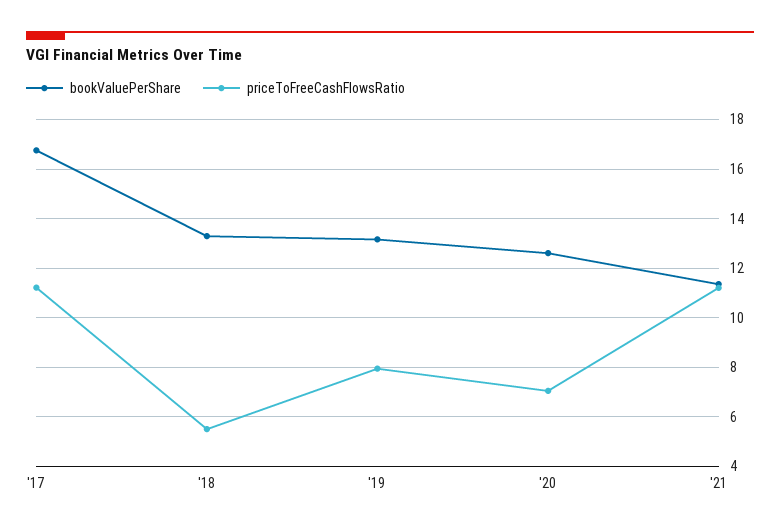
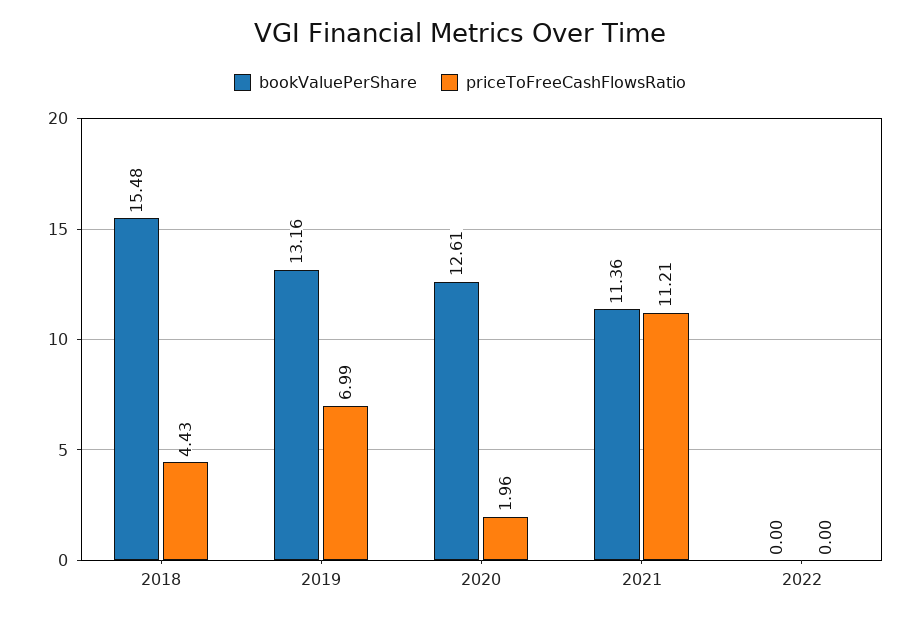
bookValuePerShare, '17: 16.75 -> none
priceToFreeCashFlowsRatio, '17: 11.25 -> none
bookValuePerShare, '18: 13.25 -> 15.48
priceToFreeCashFlowsRatio, '18: 5.5 -> 4.43
priceToFreeCashFlowsRatio, '19: 8 -> 6.99
priceToFreeCashFlowsRatio, '20: 7 -> 1.96
bookValuePerShare, 2022: none -> 0
priceToFreeCashFlowsRatio, 2022: none -> 0

